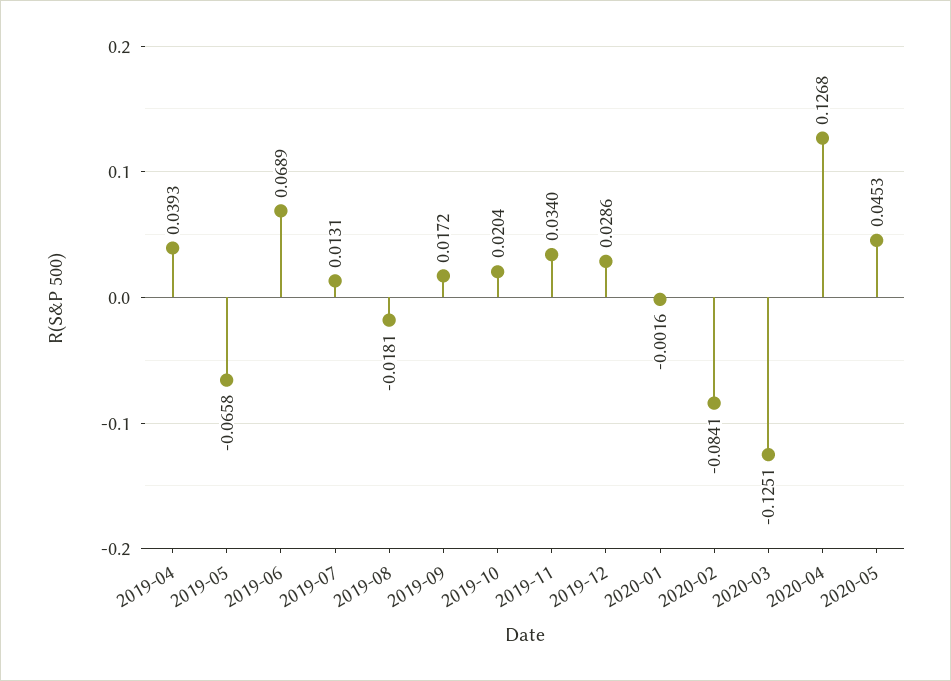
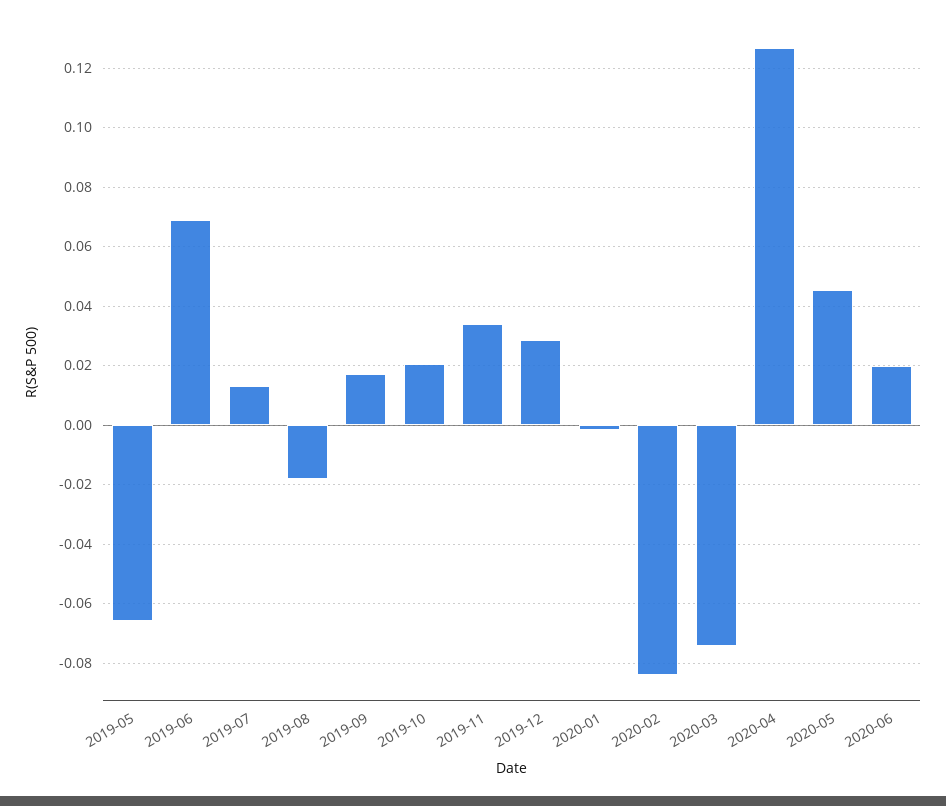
2019-04: 0.0393 -> none
2020-03: -0.1251 -> -0.075
2020-06: none -> 0.02

